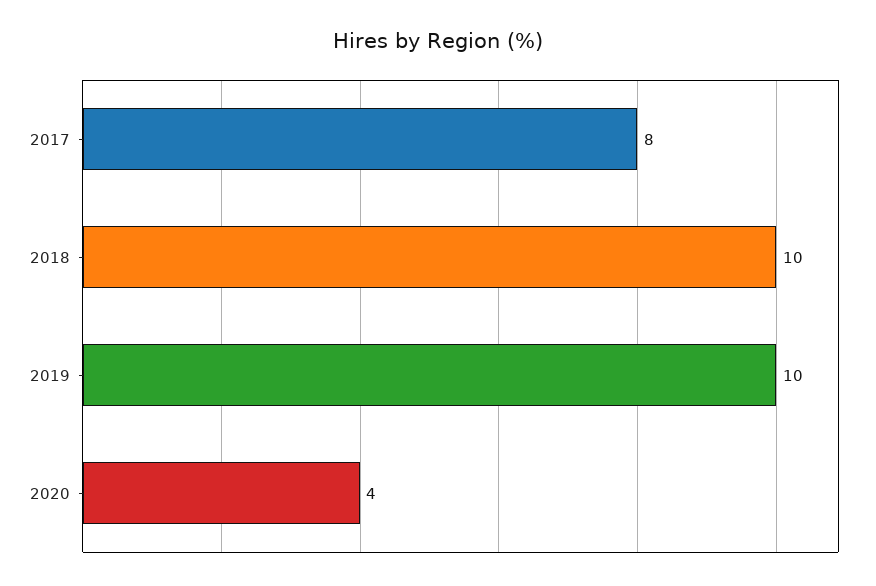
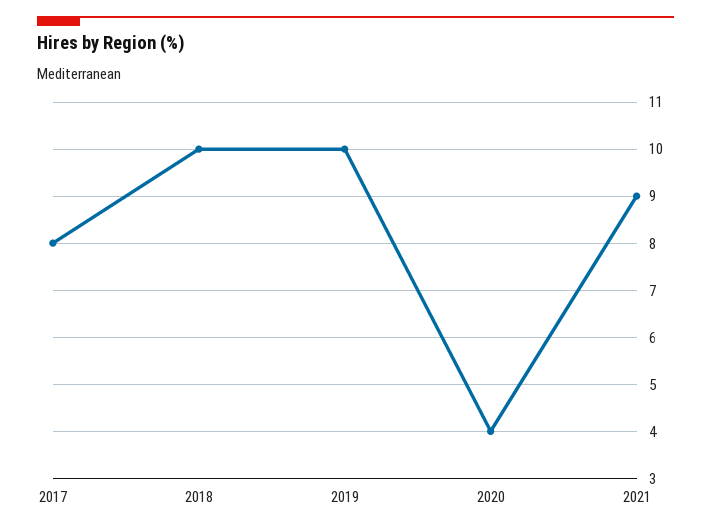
2021: none -> 9

